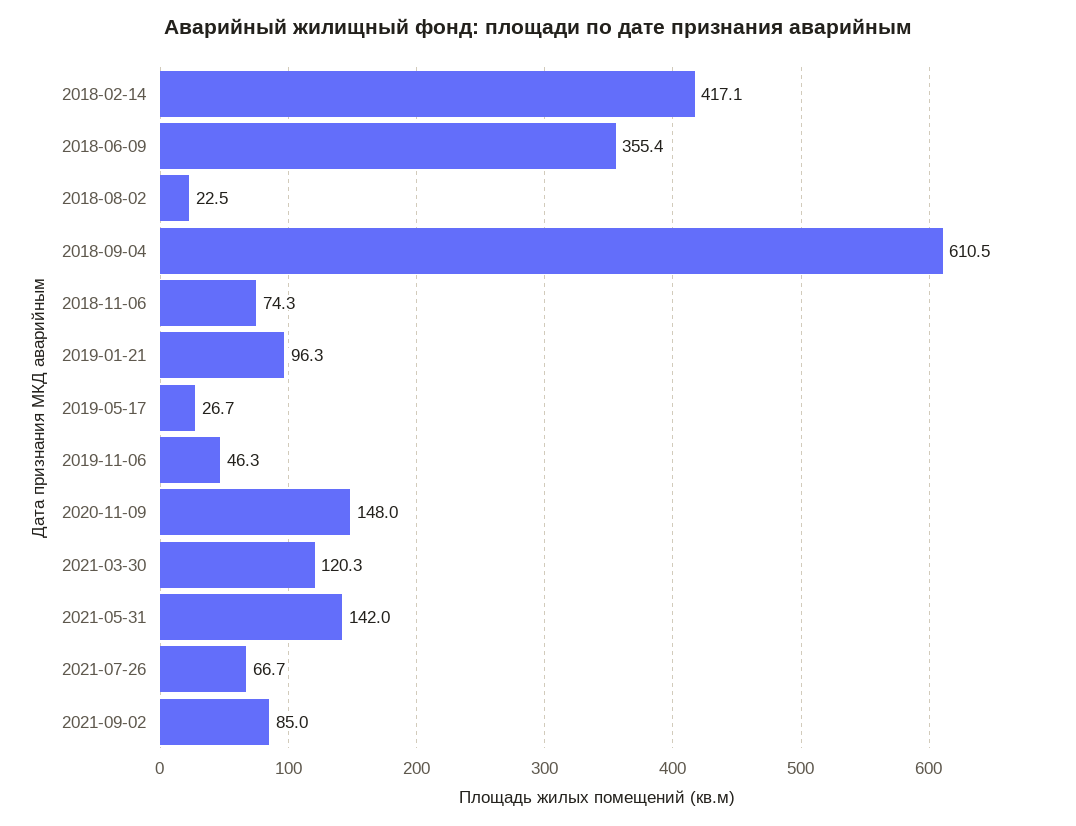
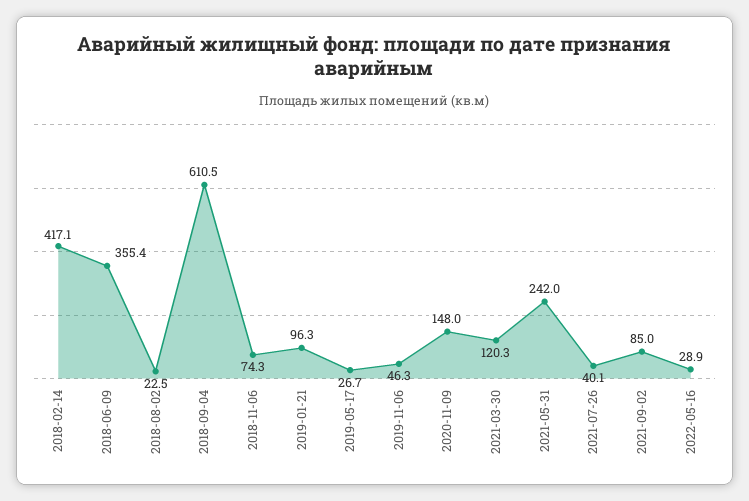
2021-05-31: 142 -> 242
2021-07-26: 66.7 -> 40.1
2022-05-16: none -> 28.9

